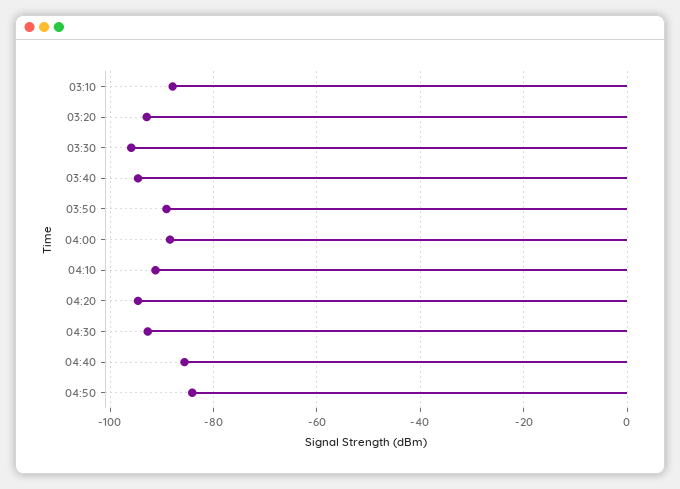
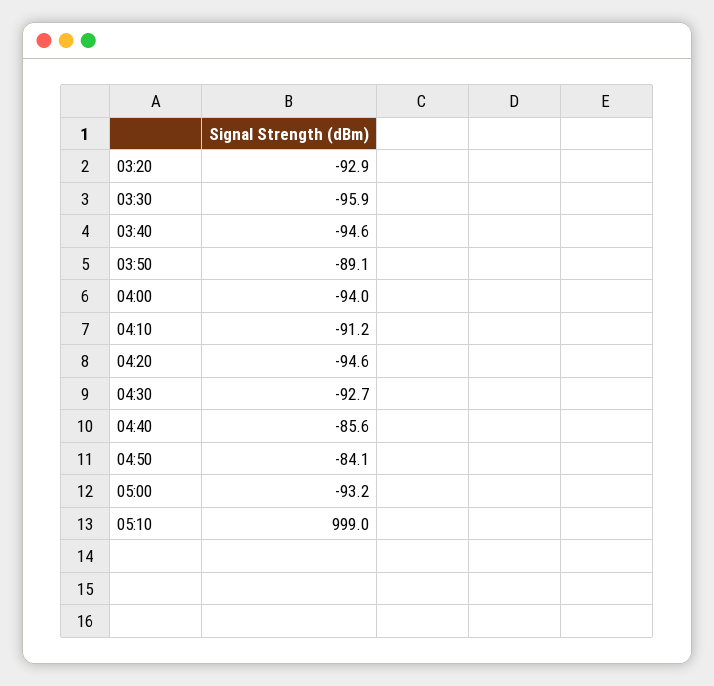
03:10: -88 -> none
04:00: -88 -> -94
05:00: none -> -93.2
05:10: none -> 999

